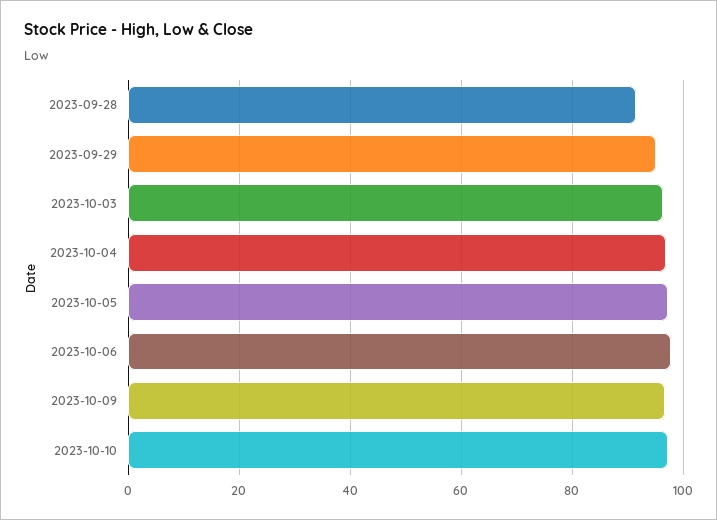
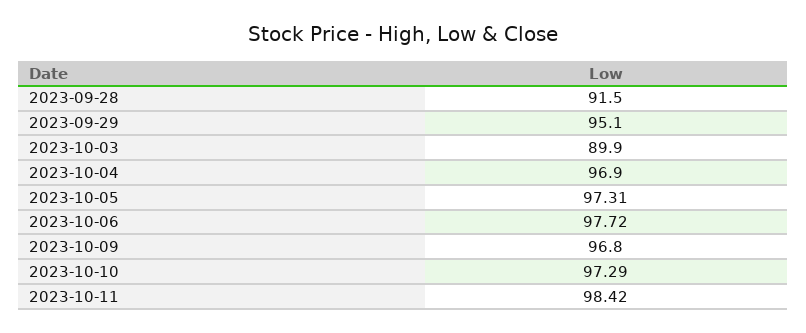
2023-10-03: 96 -> 89.9
2023-10-11: none -> 98.42

